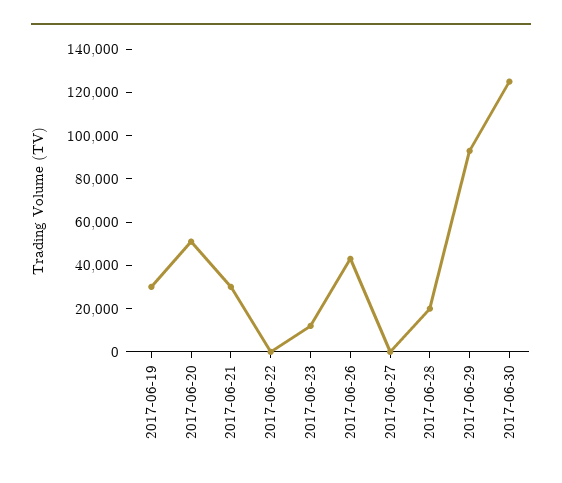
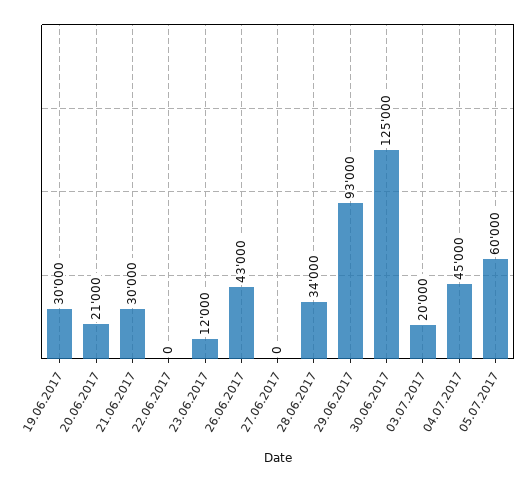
2017-06-20: 50000 -> 21000
2017-06-28: 20000 -> 34000
03.07.2017: none -> 20000
04.07.2017: none -> 45000
05.07.2017: none -> 60000

